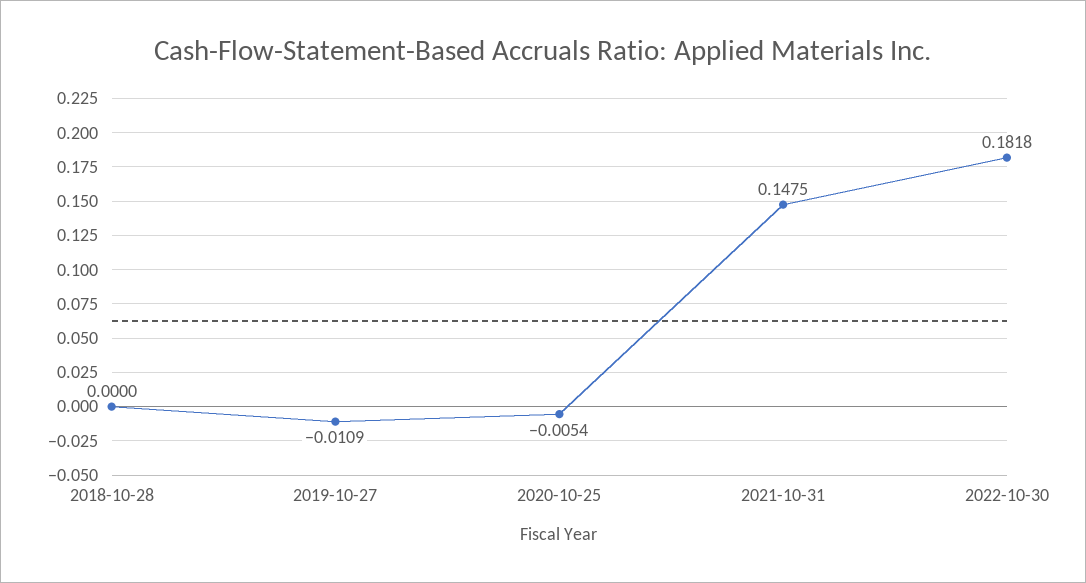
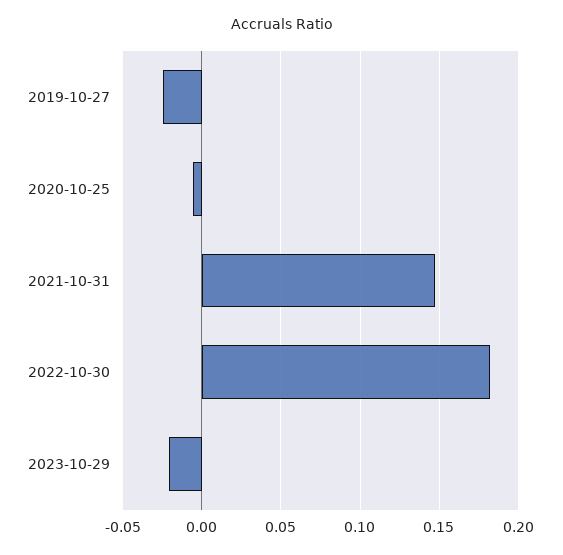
2018-10-28: 0 -> none
2019-10-27: -0.0109 -> -0.025
2023-10-29: none -> -0.02

